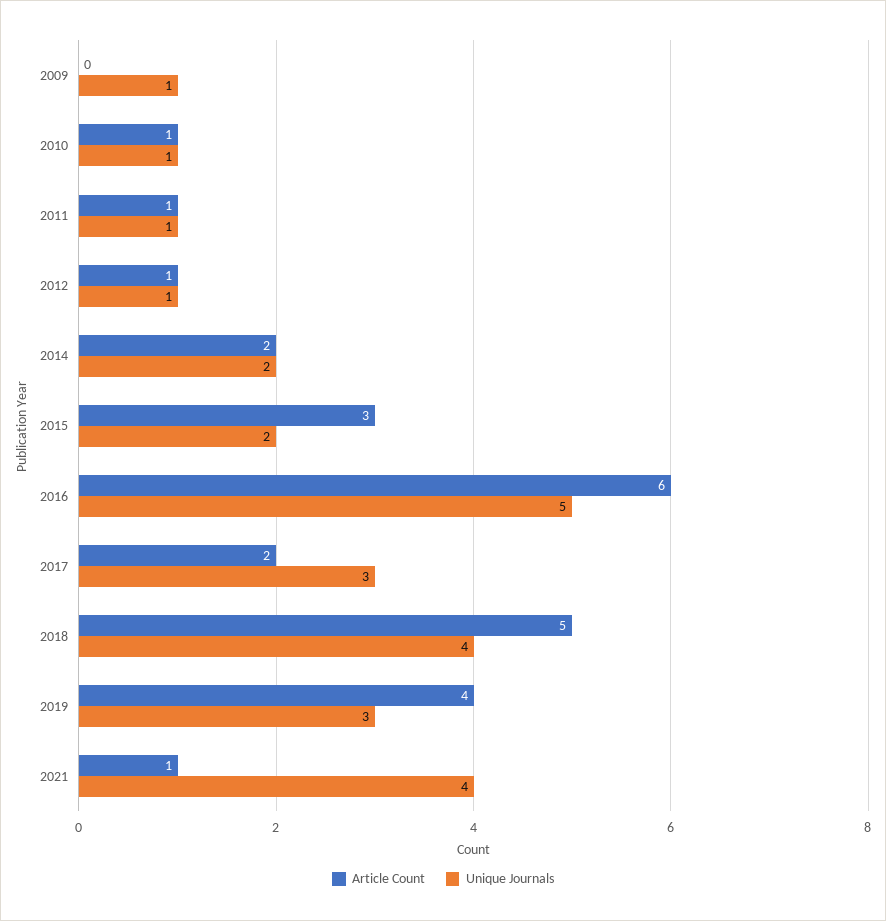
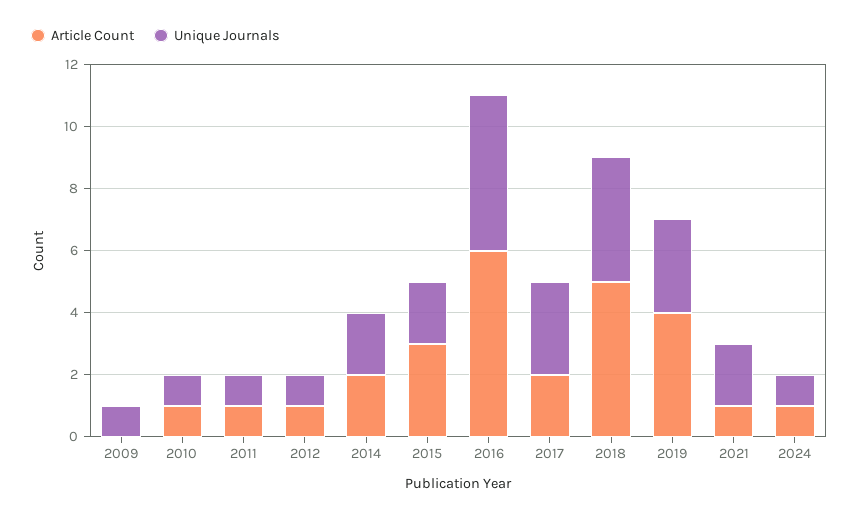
Unique Journals, 2021: 4 -> 2
Article Count, 2024: none -> 1
Unique Journals, 2024: none -> 1

